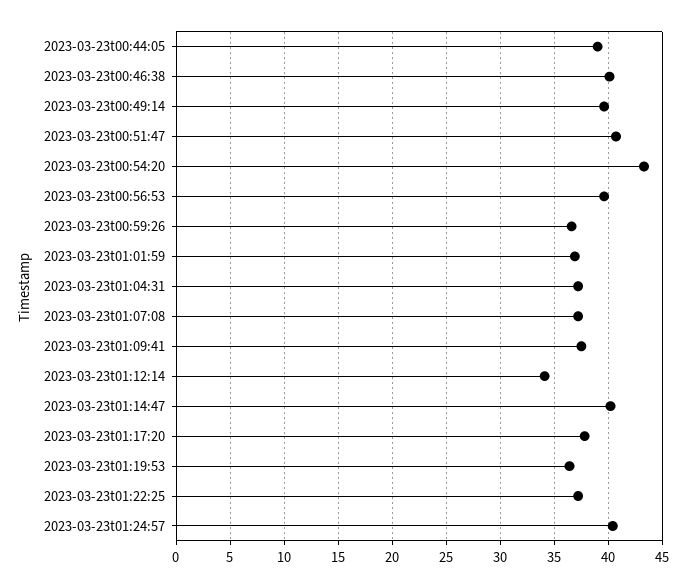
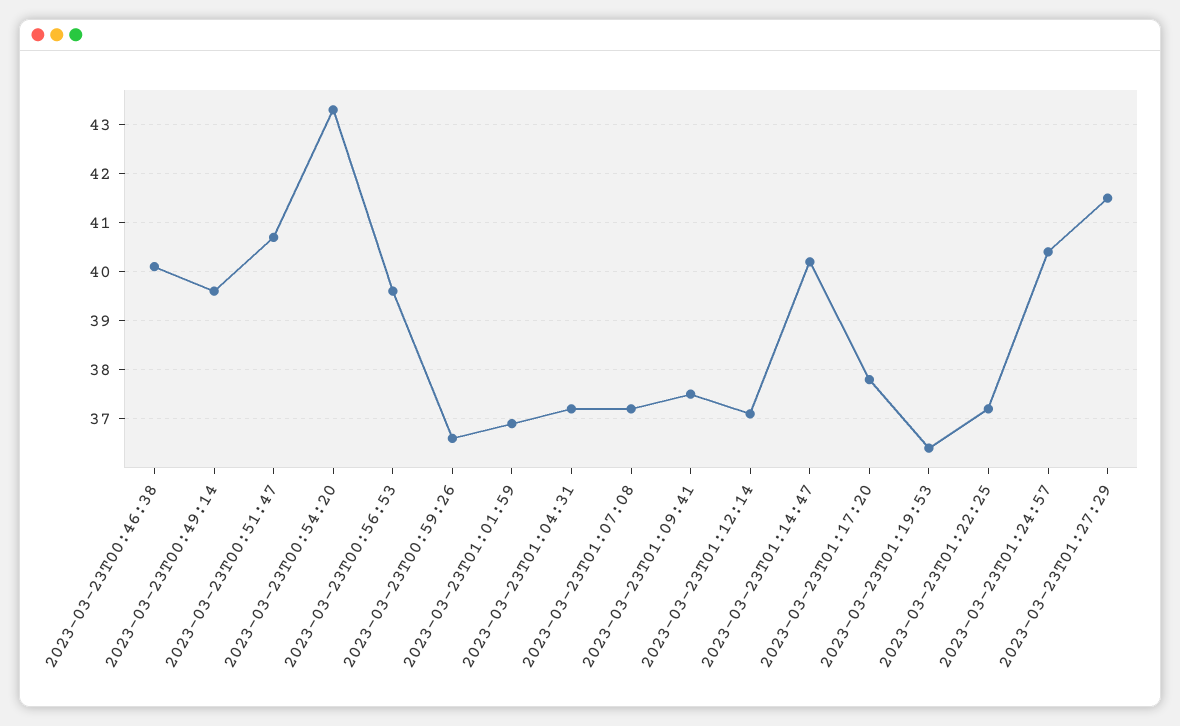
2023-03-23t00:44:05: 39 -> none
2023-03-23t01:12:14: 34 -> 37
2023-03-23T01:27:29: none -> 41.5

